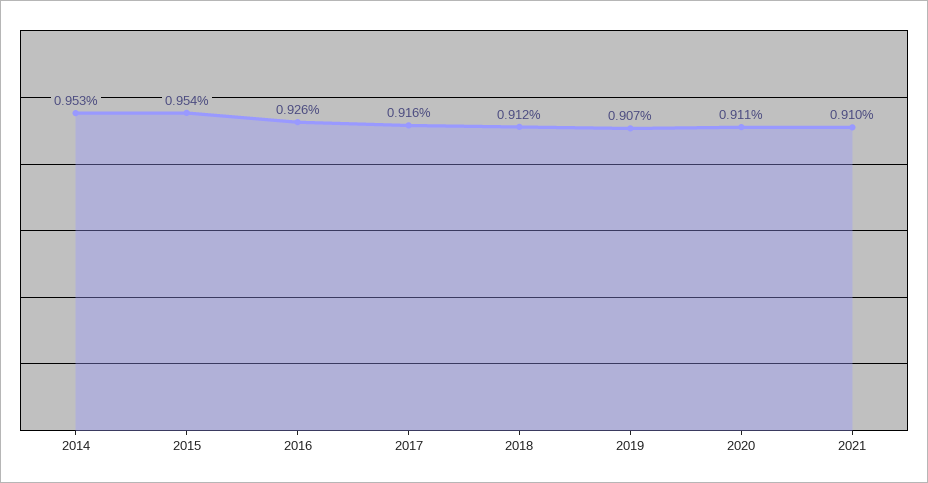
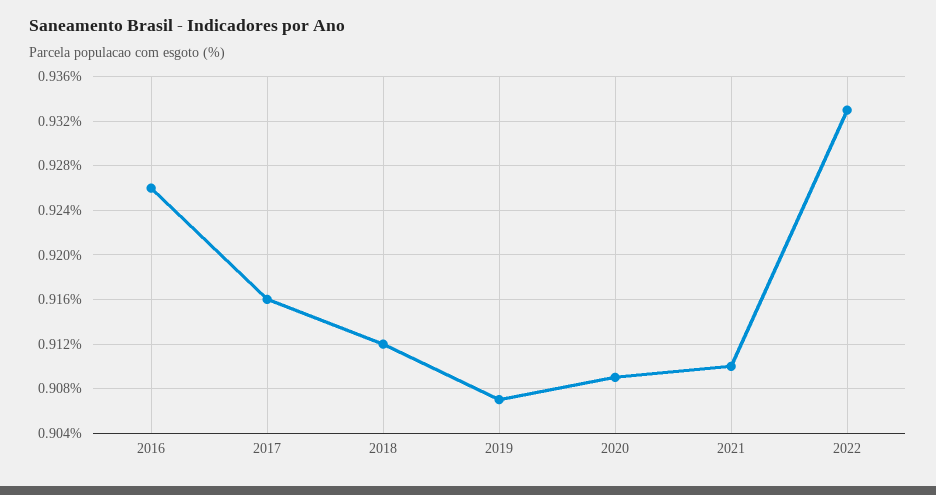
2014: 0.953 -> none
2015: 0.954 -> none
2020: 0.911 -> 0.909
2022: none -> 0.933

